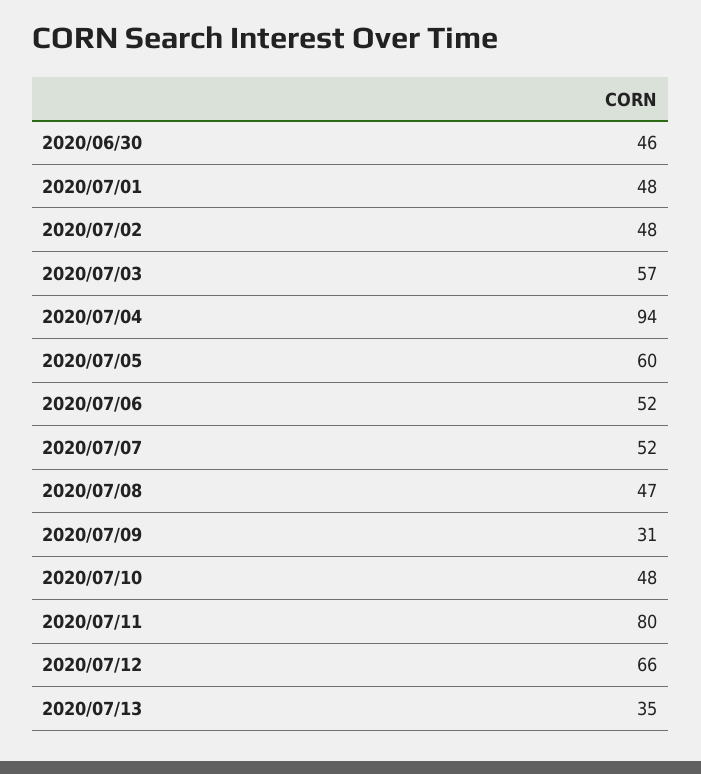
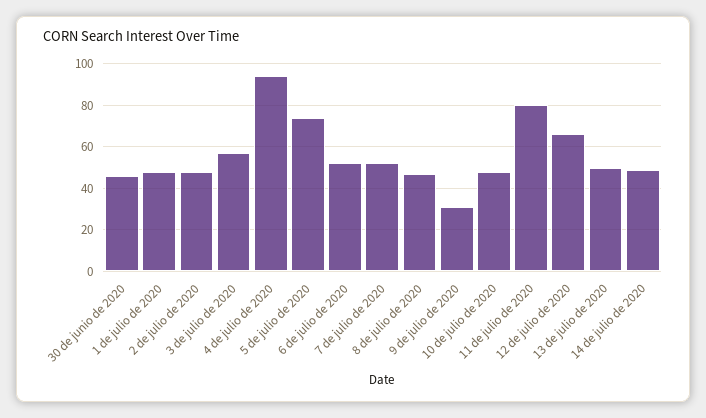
2020/07/05: 60 -> 75
2020/07/13: 35 -> 50
14 de julio de 2020: none -> 50

